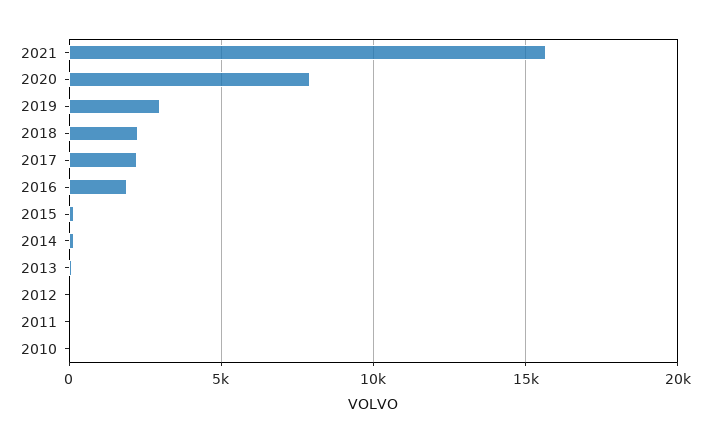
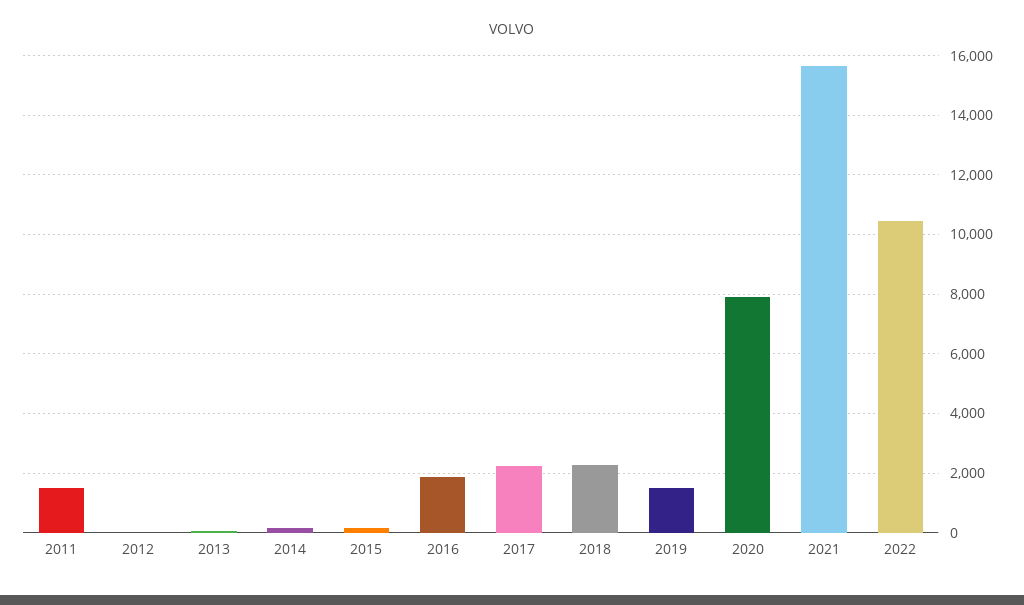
2019: 3000 -> 1500
2011: 0 -> 1500
2010: 0 -> none
2022: none -> 10500

